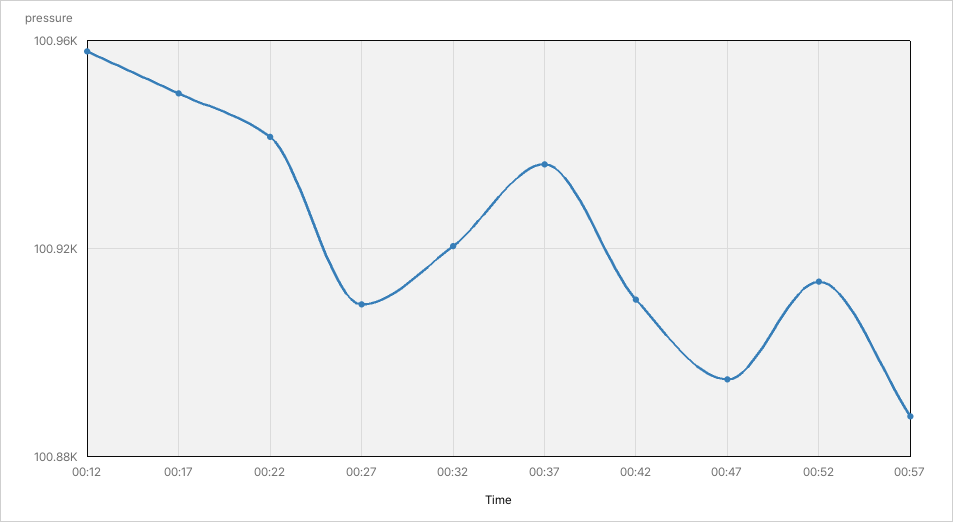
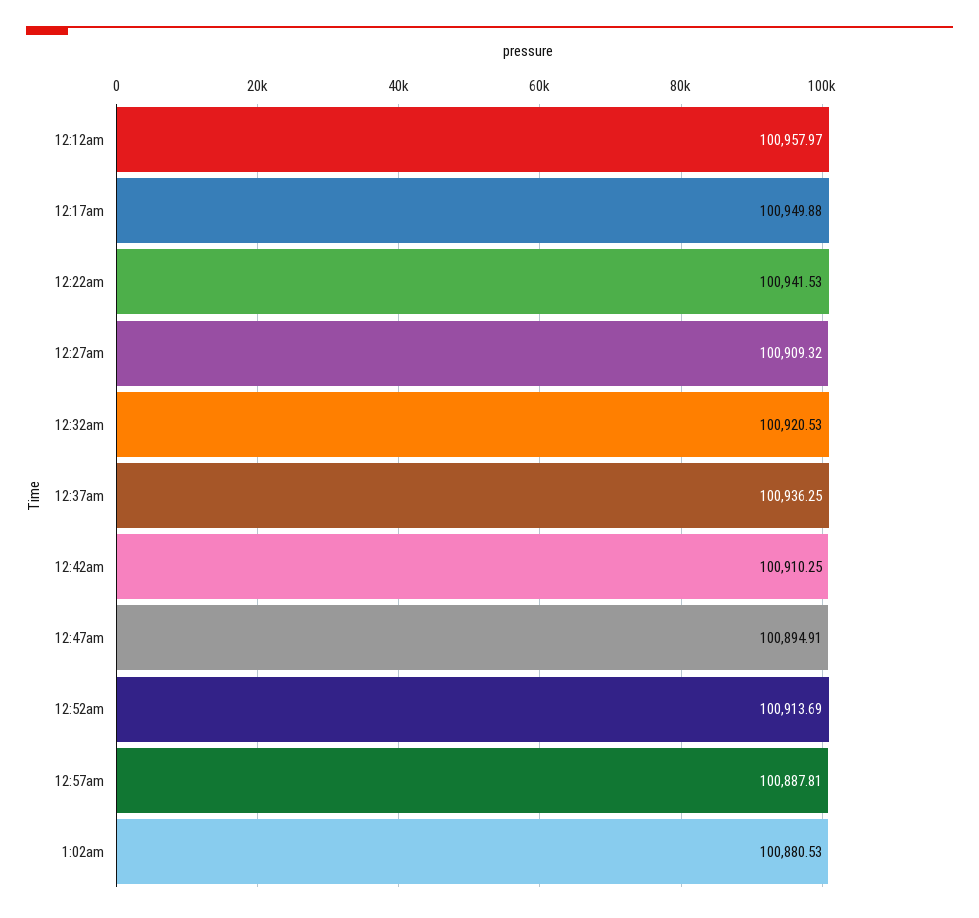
1:02am: none -> 100880.53

